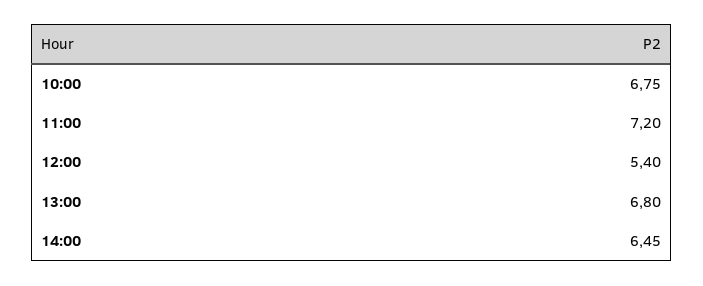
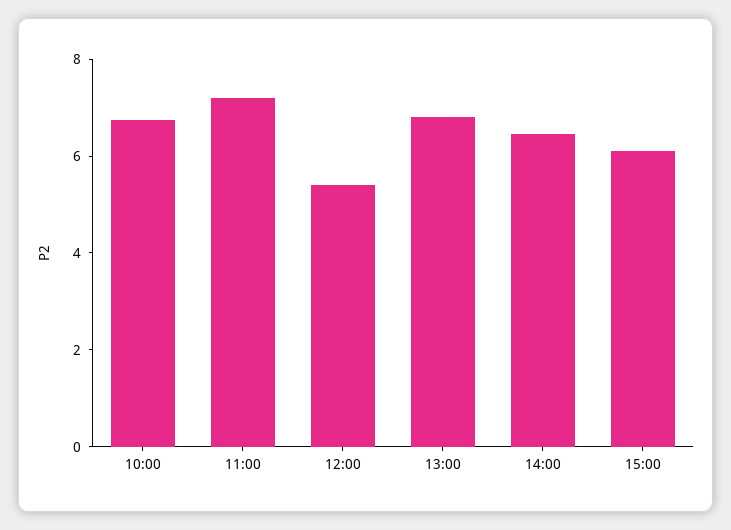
15:00: none -> 6

